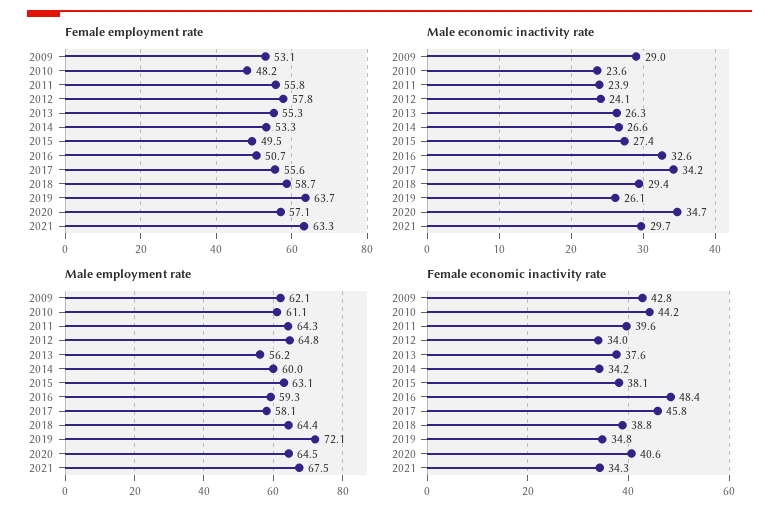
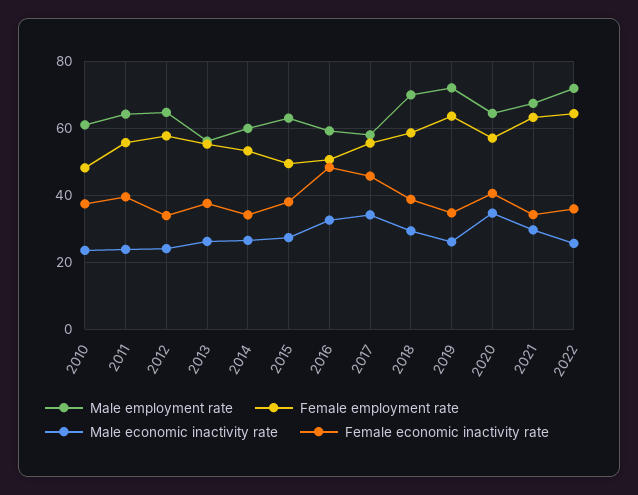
Female employment rate, 2009: 53.1 -> none
Male economic inactivity rate, 2009: 29 -> none
Male employment rate, 2009: 62.1 -> none
Male employment rate, 2018: 64.4 -> 70
Female economic inactivity rate, 2009: 42.8 -> none
Female economic inactivity rate, 2010: 44.2 -> 38
Male employment rate, 2022: none -> 72
Female employment rate, 2022: none -> 64
Male economic inactivity rate, 2022: none -> 26
Female economic inactivity rate, 2022: none -> 36

